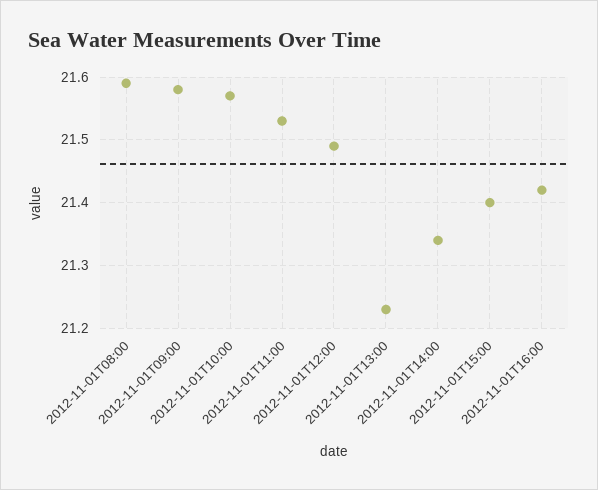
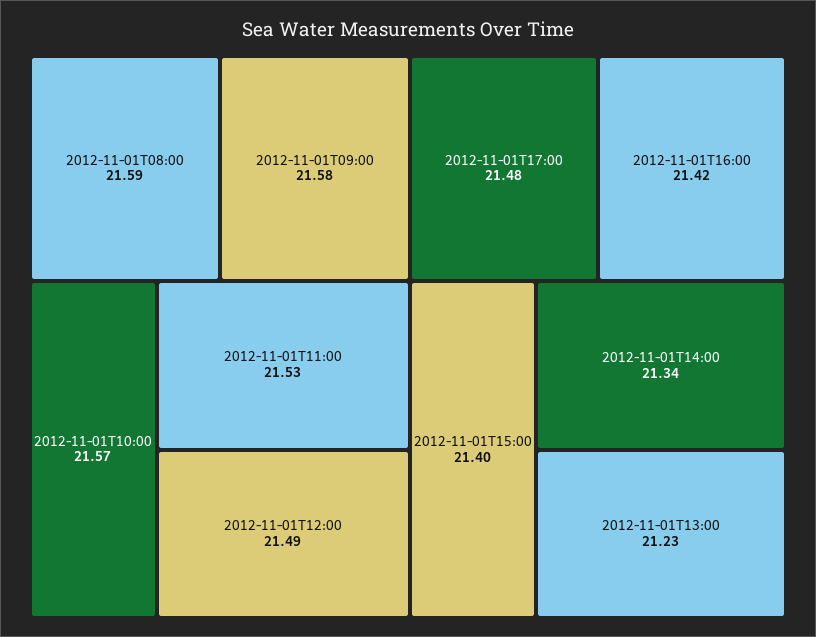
2012-11-01T17:00: none -> 21.48

